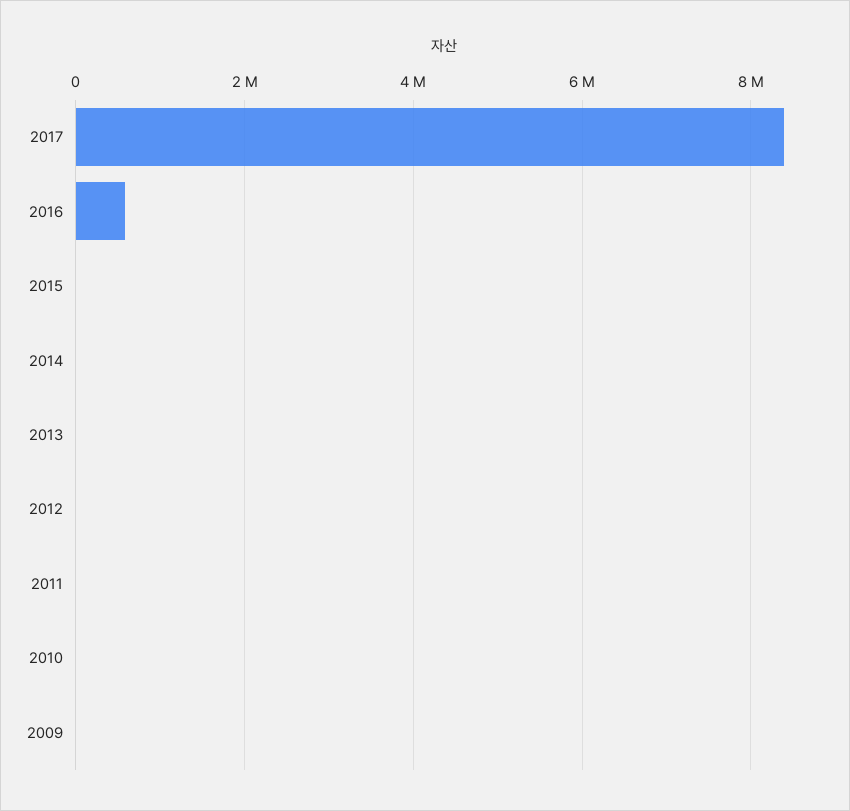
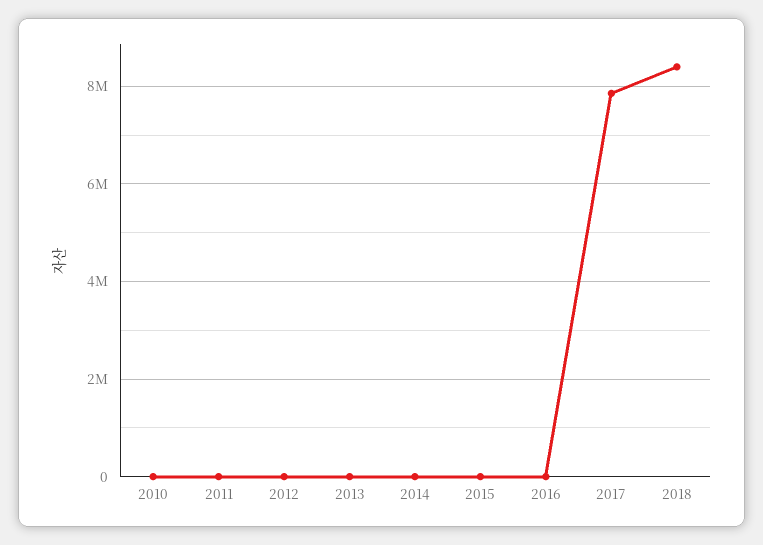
2017: 8400000 -> 7800000
2016: 600000 -> 0
2009: 0 -> none
2018: none -> 8400000

